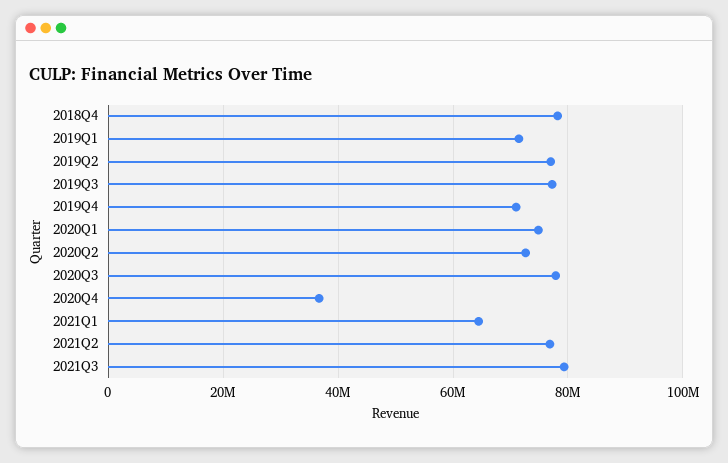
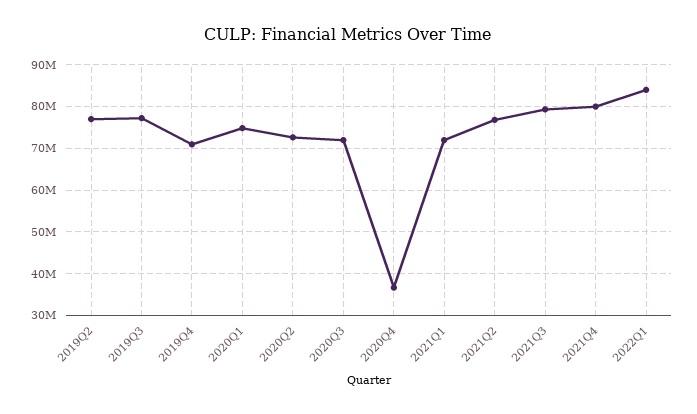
2018Q4: 78000000 -> none
2019Q1: 72000000 -> none
2020Q3: 78000000 -> 72000000
2021Q1: 64000000 -> 72000000
2021Q4: none -> 80000000
2022Q1: none -> 84000000

